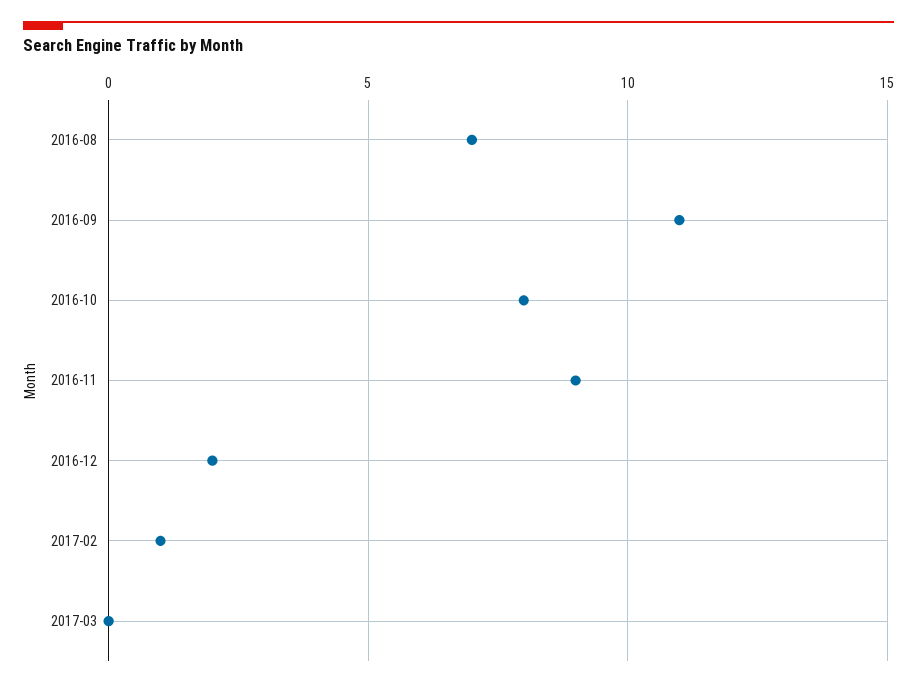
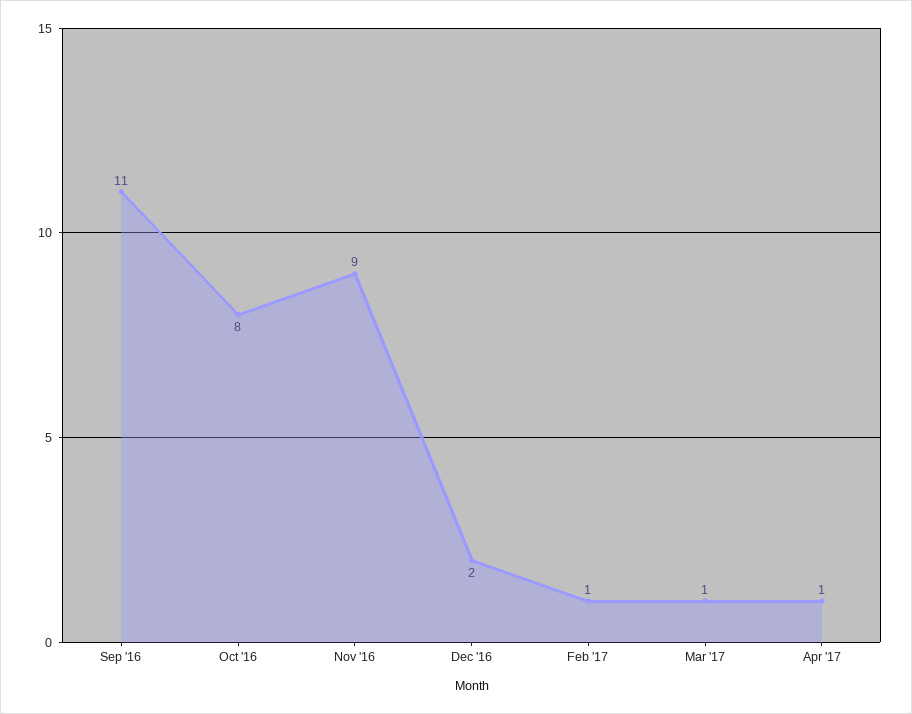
2016-08: 7 -> none
2017-03: 0 -> 1
Apr '17: none -> 1

